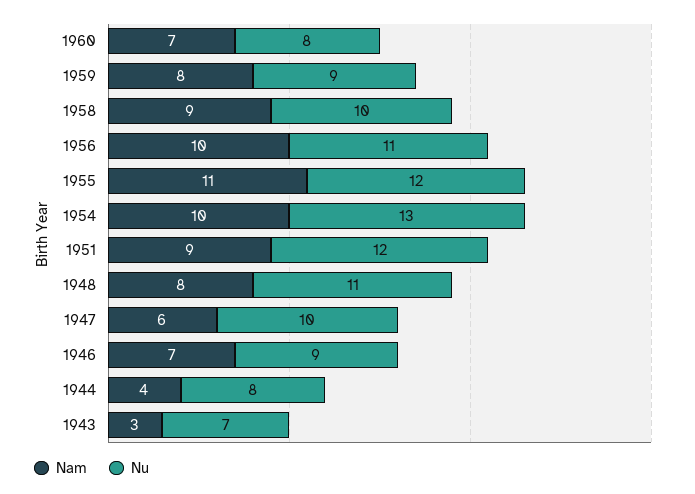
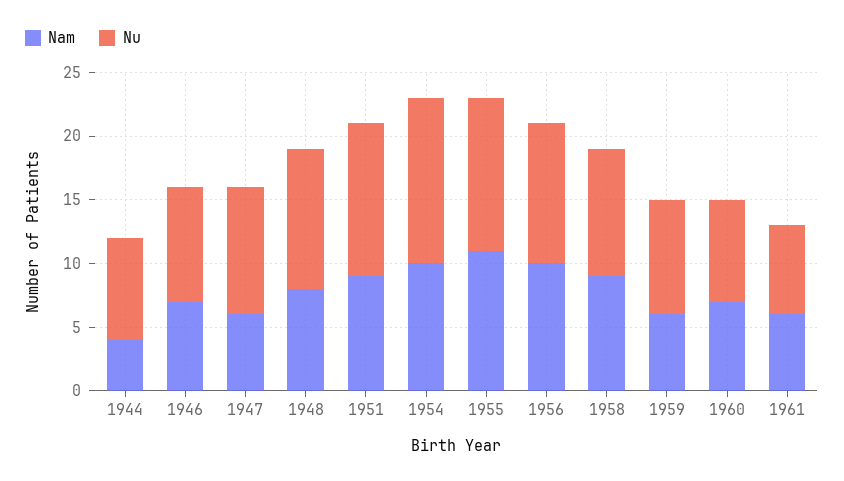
Nam, 1959: 8 -> 6
Nam, 1943: 3 -> none
Nu, 1943: 7 -> none
Nam, 1961: none -> 6
Nu, 1961: none -> 7

